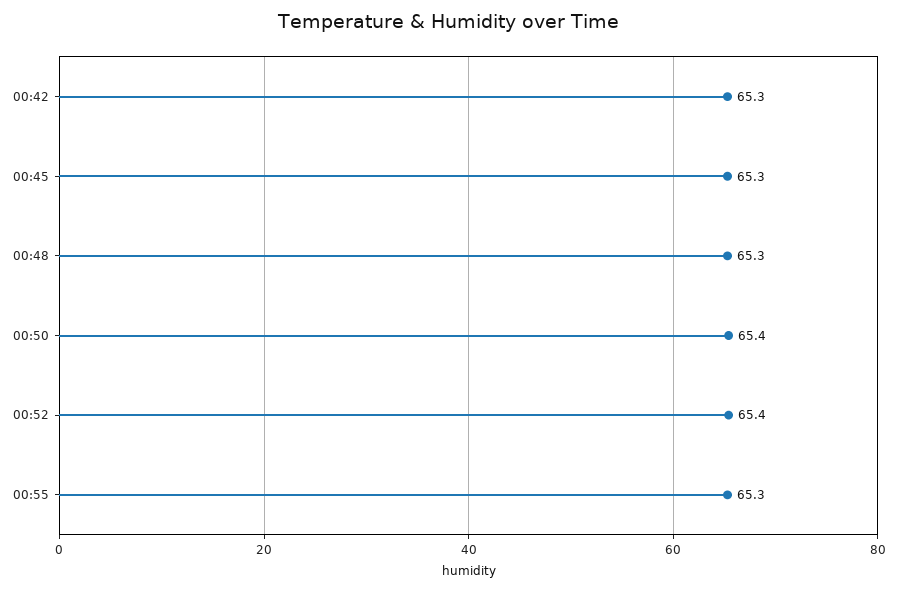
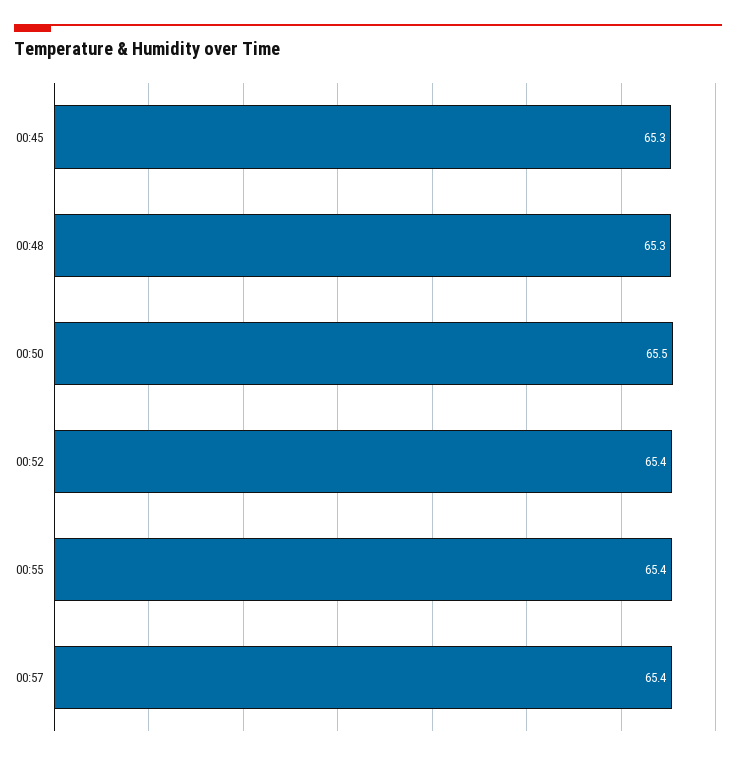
00:42: 65.3 -> none
00:50: 65.4 -> 65.5
00:55: 65.3 -> 65.4
00:57: none -> 65.4

